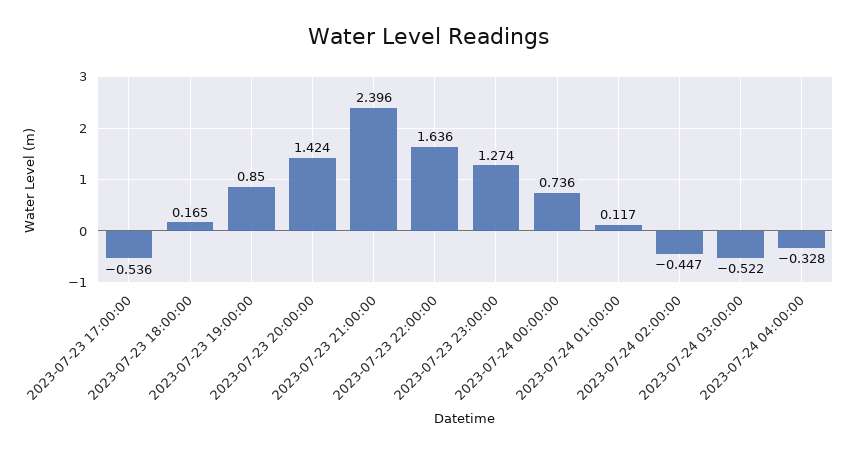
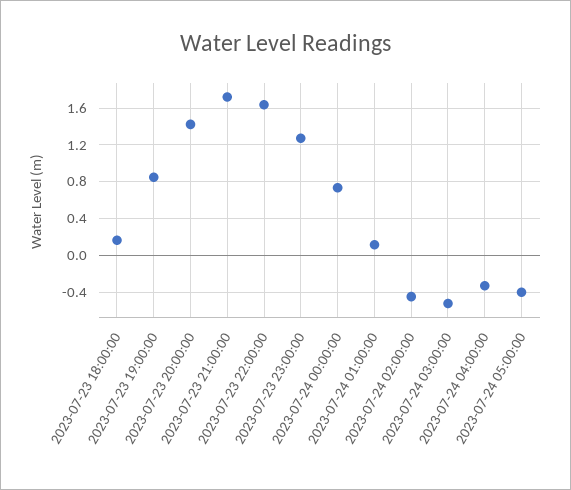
2023-07-23 17:00:00: -0.536 -> none
2023-07-23 21:00:00: 2.396 -> 1.7
2023-07-24 05:00:00: none -> -0.4

